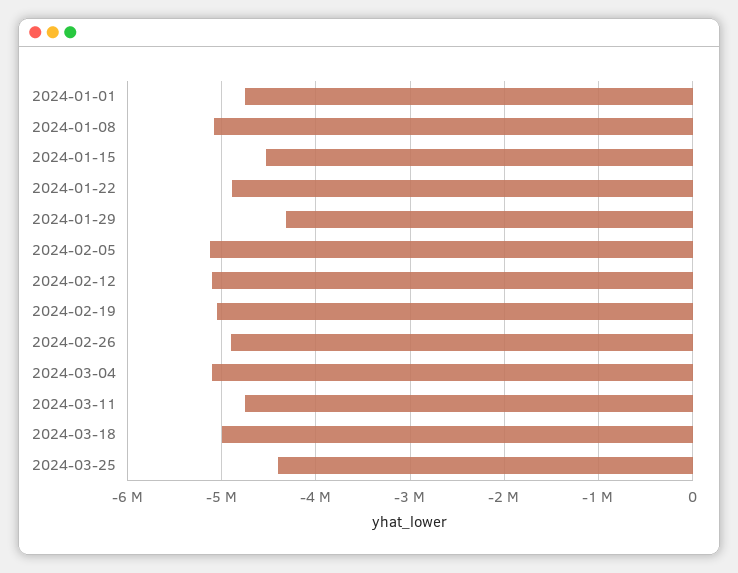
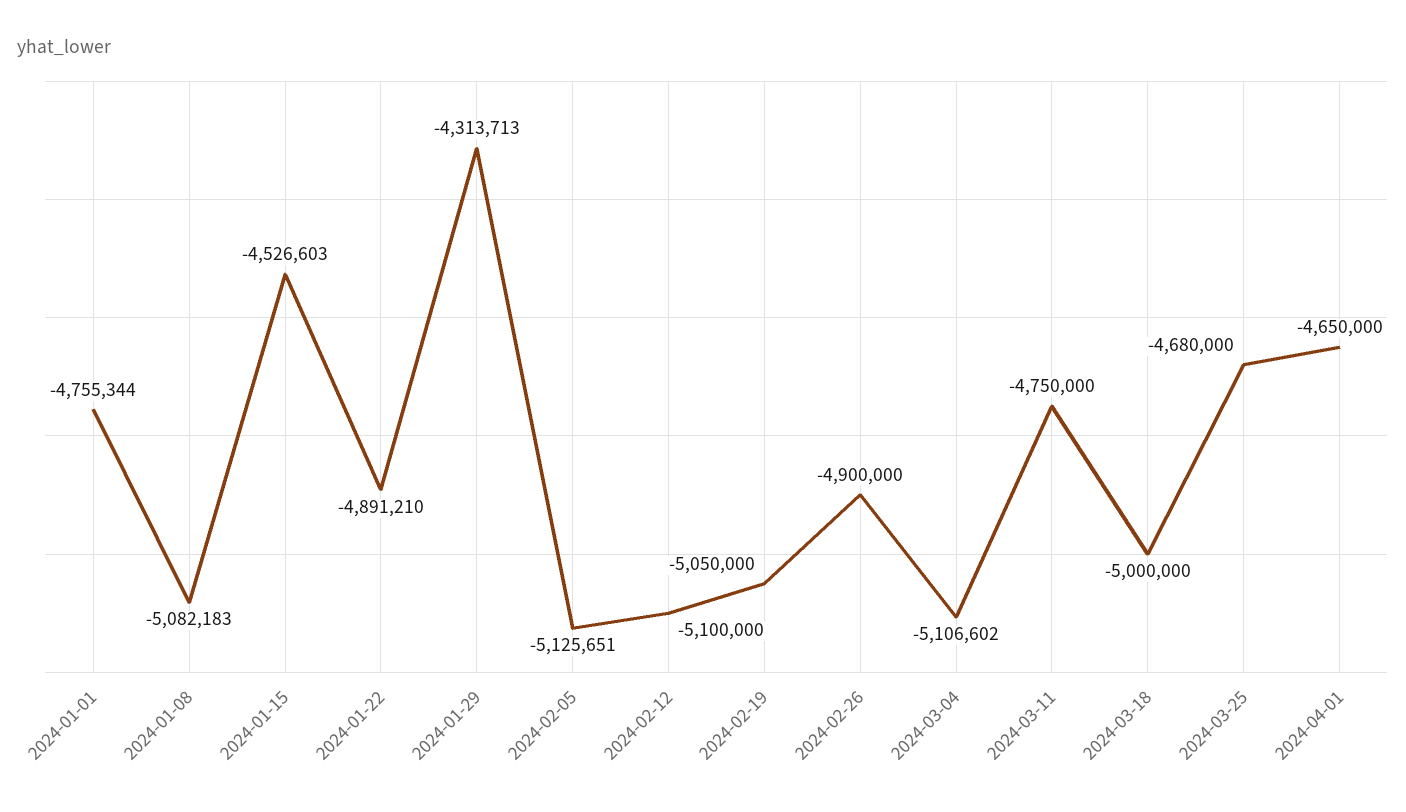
2024-03-25: -4400000 -> -4680000
2024-04-01: none -> -4650000

